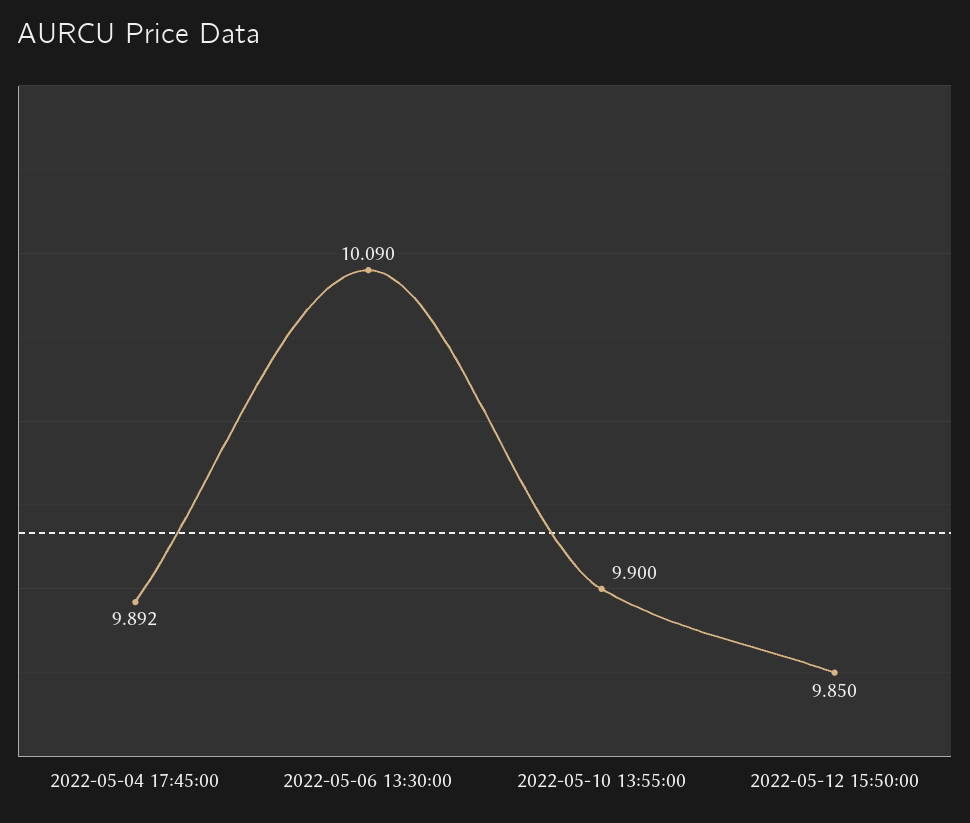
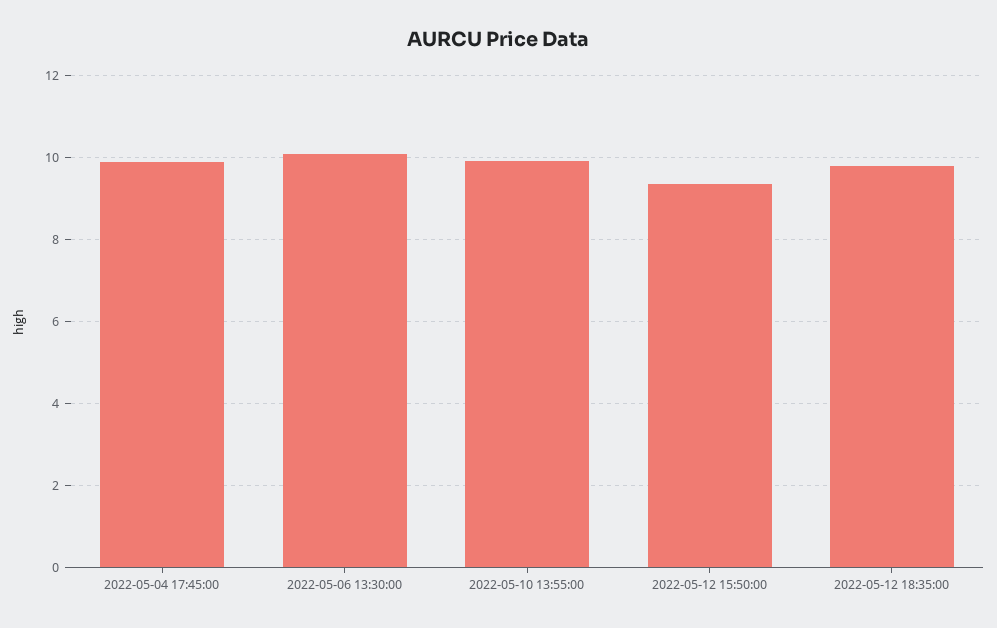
2022-05-12 15:50:00: 9.85 -> 9.4
2022-05-12 18:35:00: none -> 9.8

